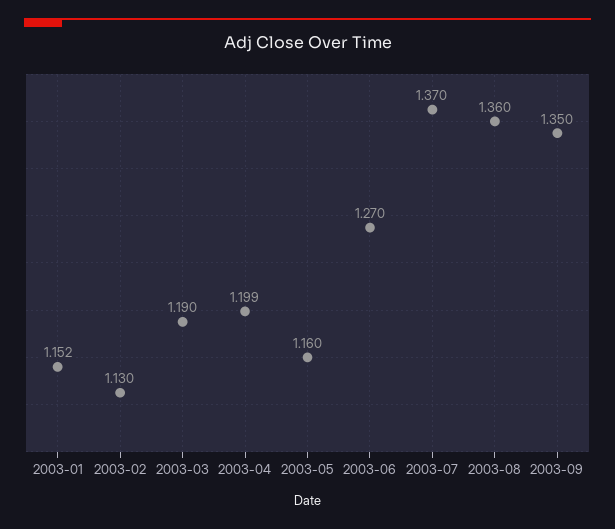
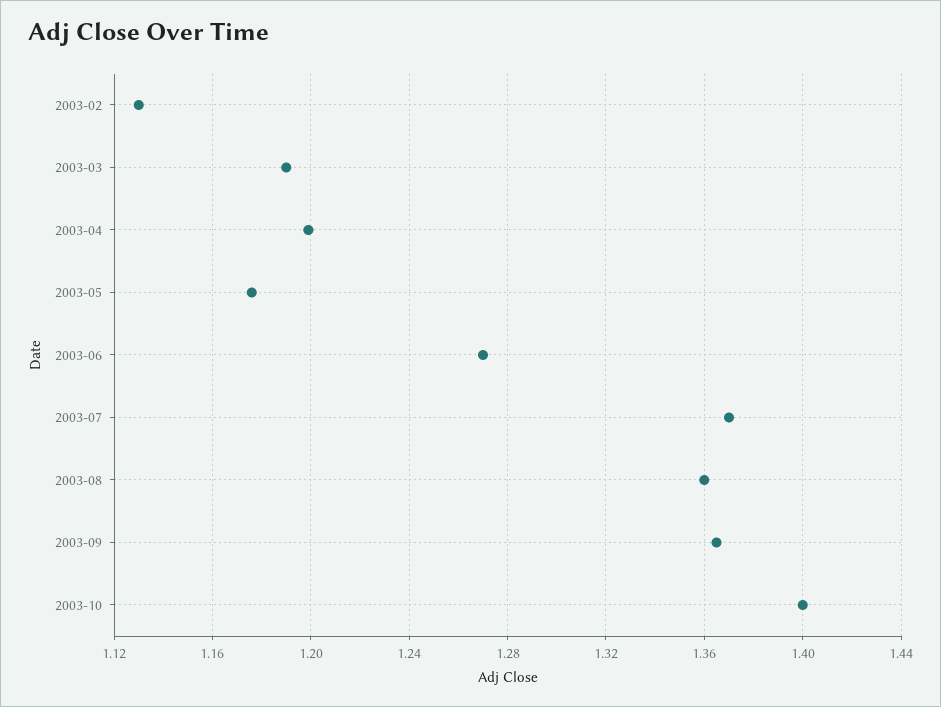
2003-01: 1.152 -> none
2003-05: 1.16 -> 1.175
2003-09: 1.35 -> 1.365
2003-10: none -> 1.4

